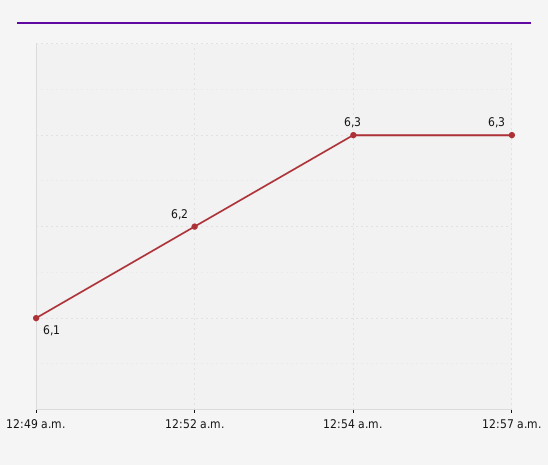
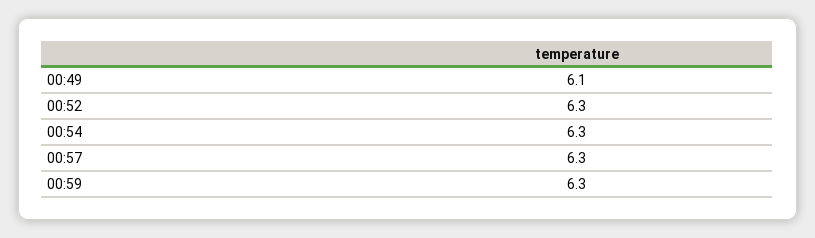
12:52 a.m.: 6.2 -> 6.3
00:59: none -> 6.3

